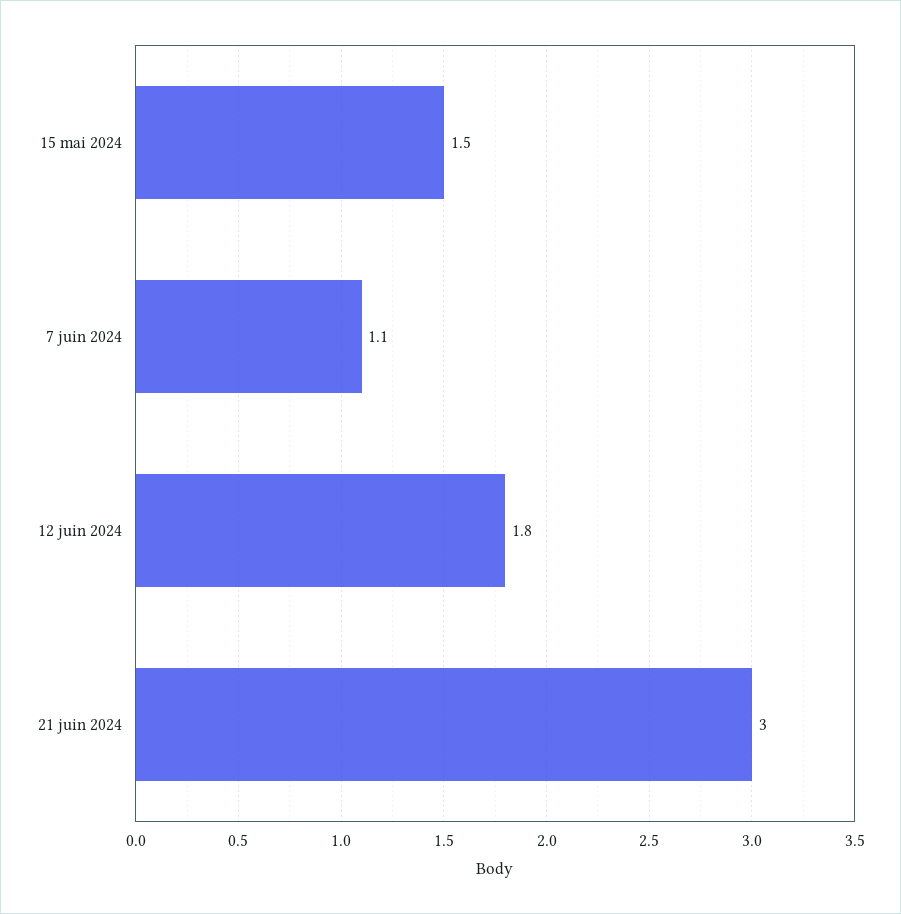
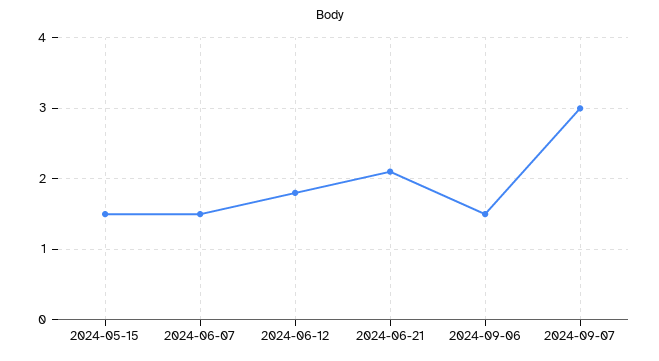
7 juin 2024: 1.1 -> 1.5
21 juin 2024: 3 -> 2.1
2024-09-06: none -> 1.5
2024-09-07: none -> 3

